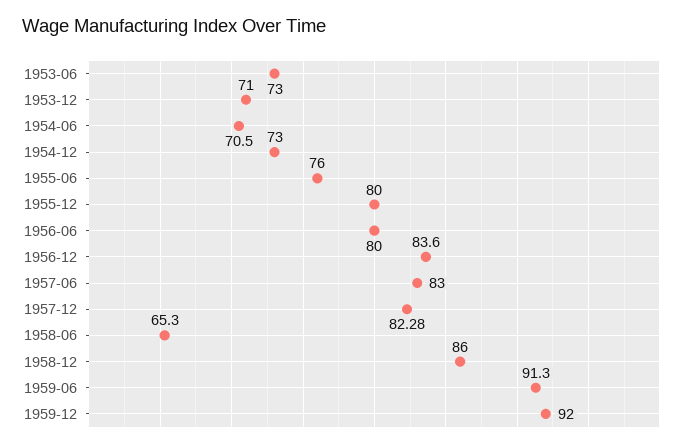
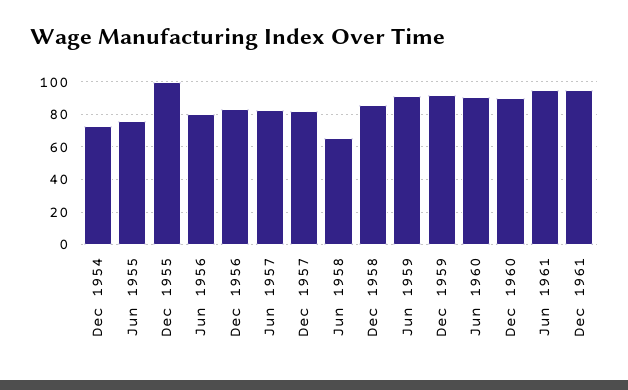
1953-06: 73 -> none
1953-12: 71 -> none
1954-06: 70.5 -> none
1955-12: 80 -> 100
Jun 1960: none -> 90
Dec 1960: none -> 90
Jun 1961: none -> 95
Dec 1961: none -> 95

